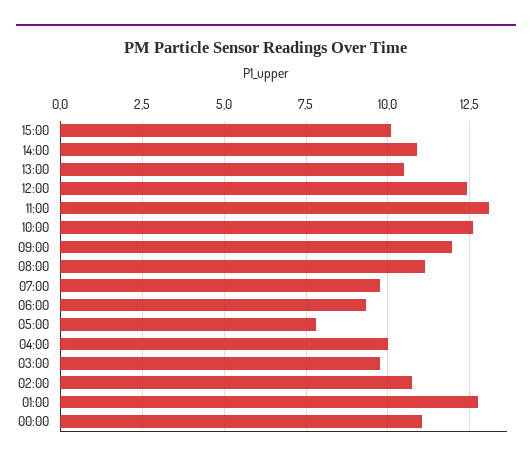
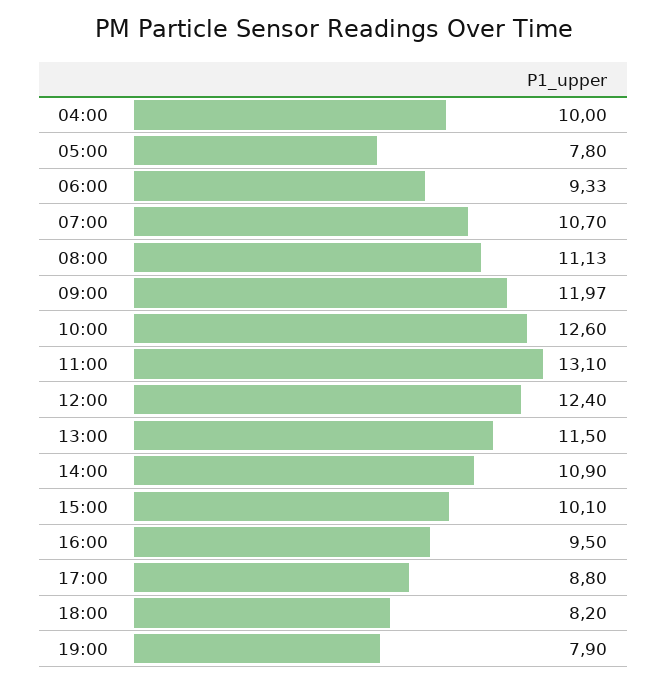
13:00: 10.5 -> 11.5
07:00: 9.75 -> 10.7
03:00: 9.75 -> none
02:00: 10.75 -> none
01:00: 12.75 -> none
00:00: 11 -> none
16:00: none -> 9.5
17:00: none -> 8.8
18:00: none -> 8.2
19:00: none -> 7.9

